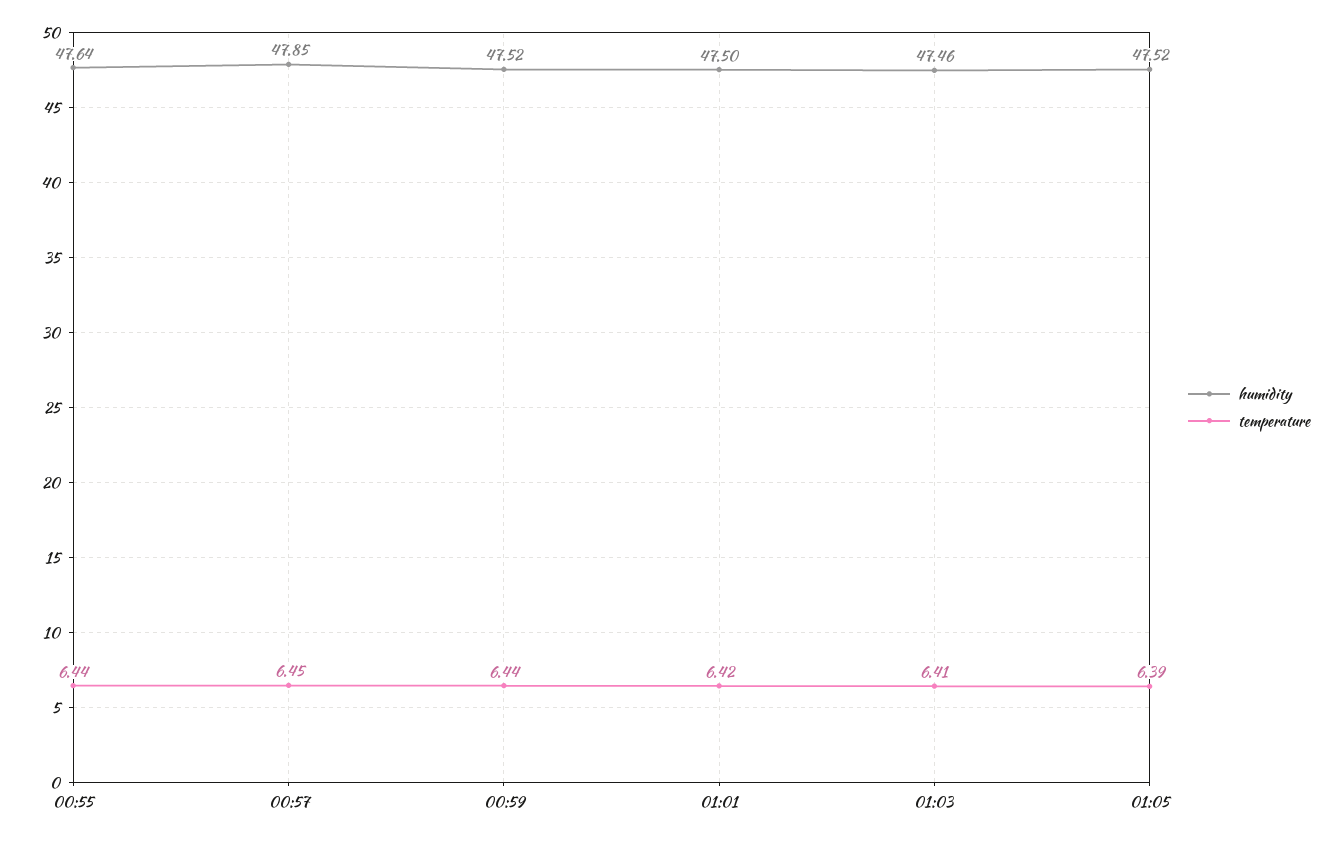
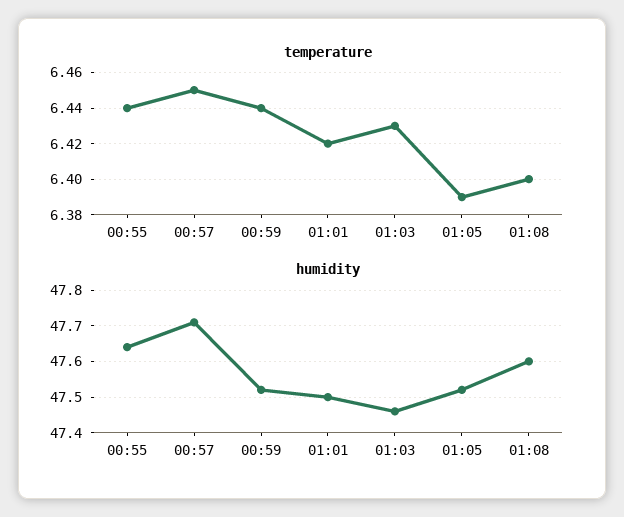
humidity, 00:57: 47.85 -> 47.7
temperature, 01:03: 6.41 -> 6.43
temperature, 01:08: none -> 6.4
humidity, 01:08: none -> 47.6

